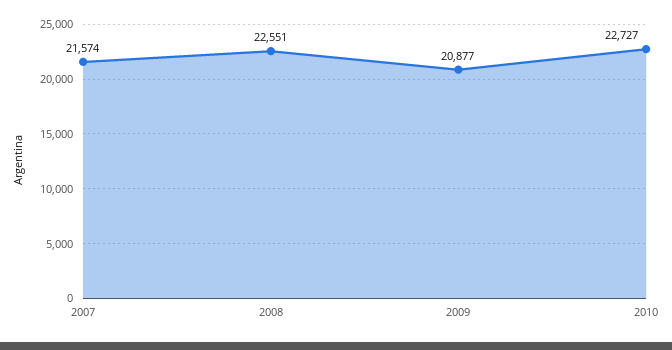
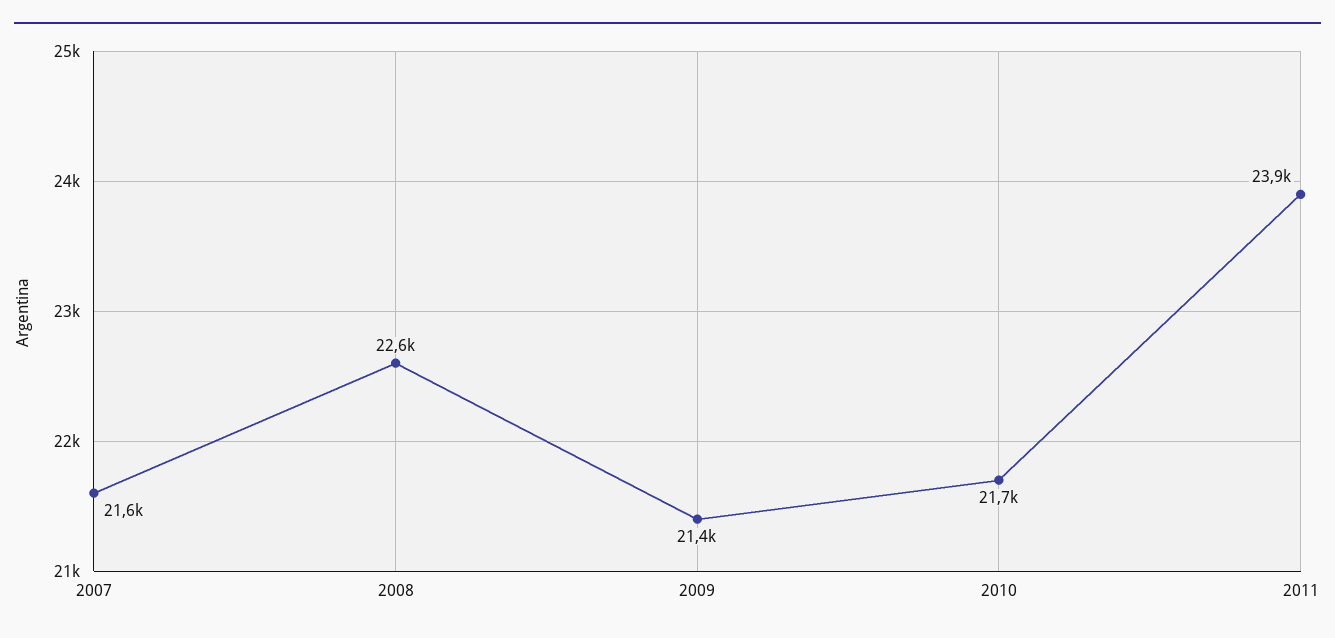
2009: 20877 -> 21400
2010: 22727 -> 21700
2011: none -> 23900

